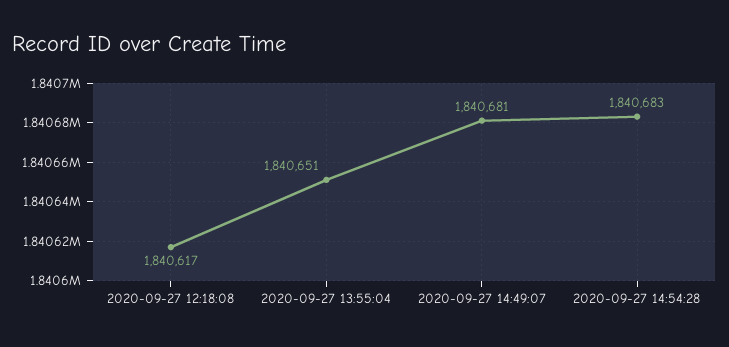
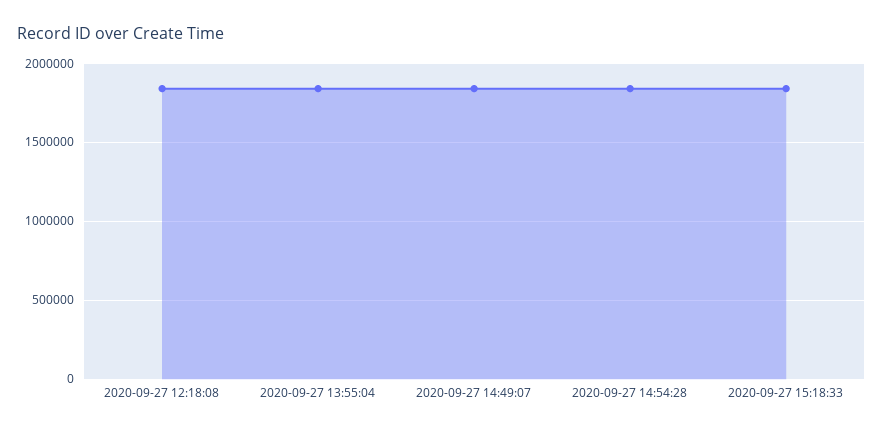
2020-09-27 15:18:33: none -> 1850000

